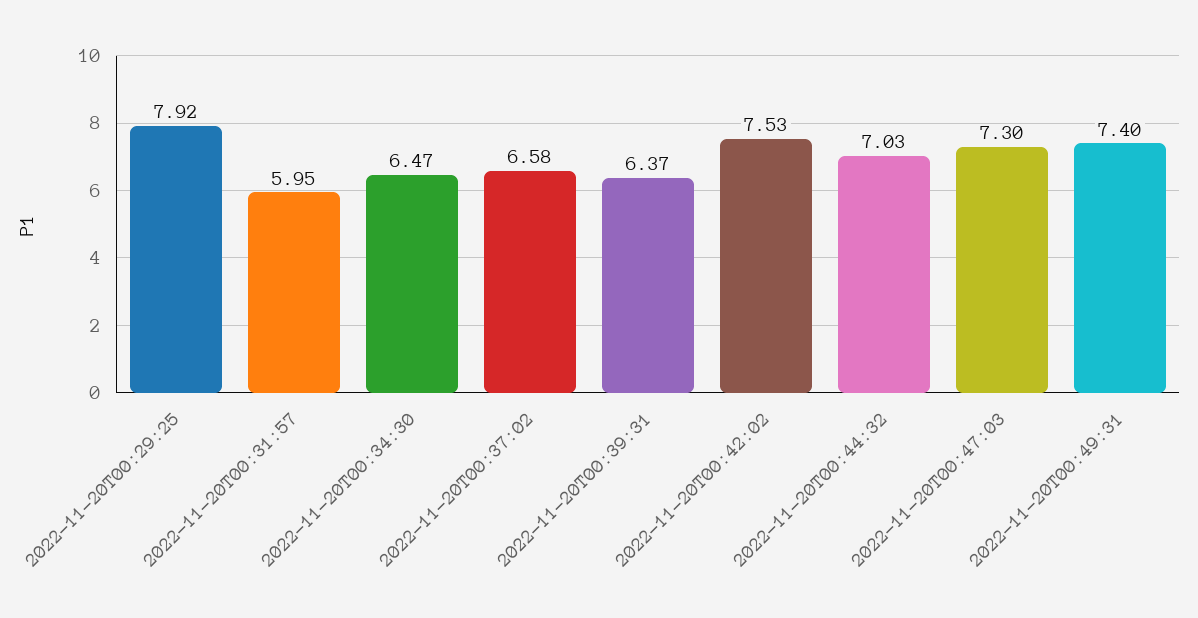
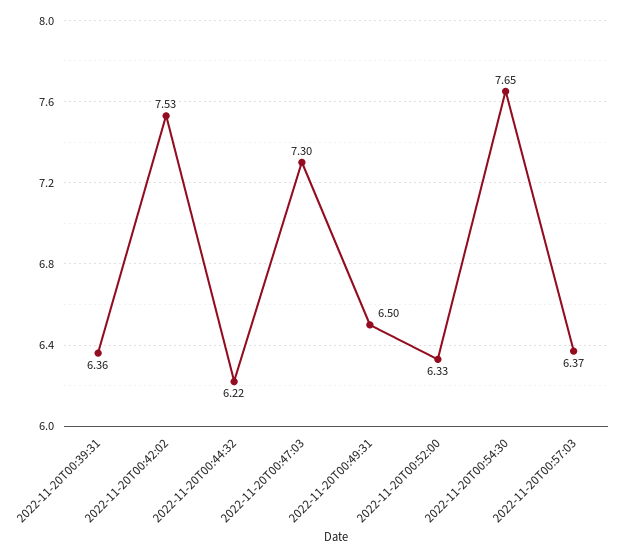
2022-11-20T00:29:25: 7.92 -> none
2022-11-20T00:31:57: 5.95 -> none
2022-11-20T00:34:30: 6.47 -> none
2022-11-20T00:37:02: 6.58 -> none
2022-11-20T00:39:31: 6.37 -> 6.36
2022-11-20T00:44:32: 7.03 -> 6.22
2022-11-20T00:49:31: 7.4 -> 6.5
2022-11-20T00:52:00: none -> 6.33
2022-11-20T00:54:30: none -> 7.65
2022-11-20T00:57:03: none -> 6.37

